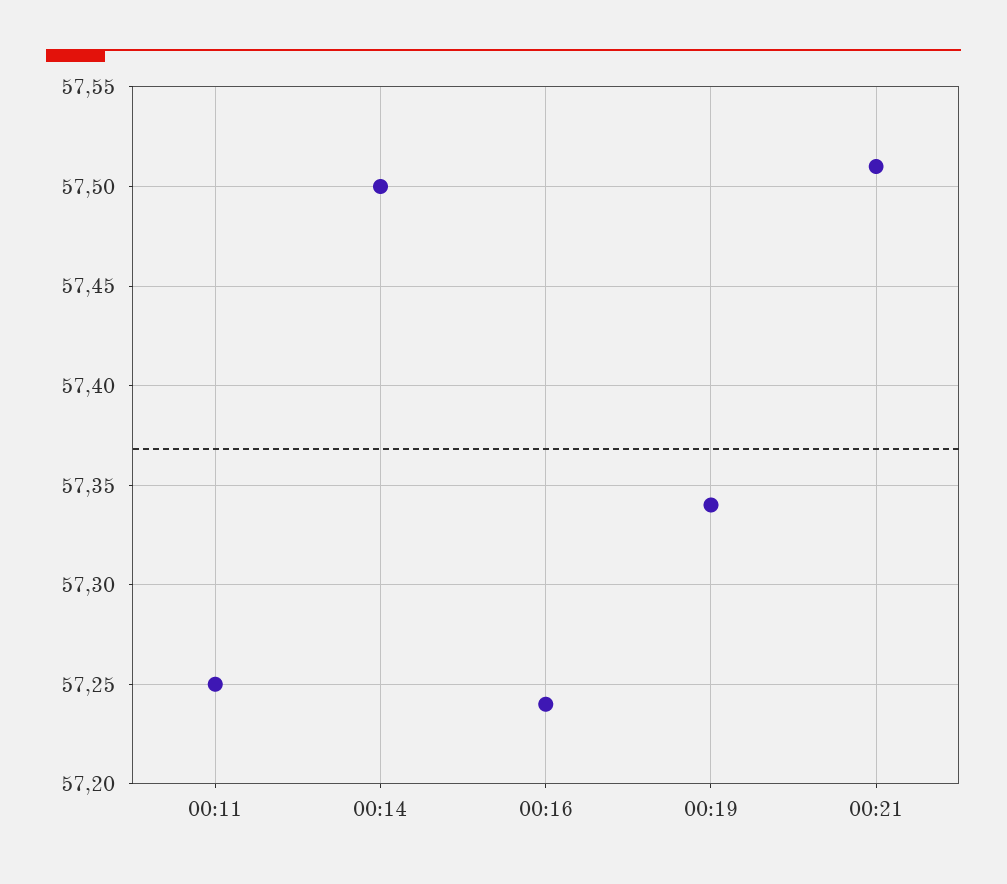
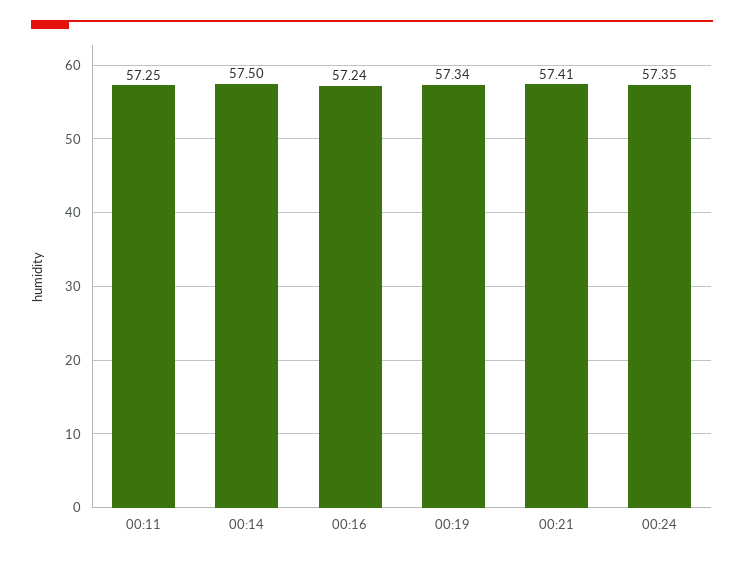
00:21: 57.51 -> 57.41
00:24: none -> 57.35

